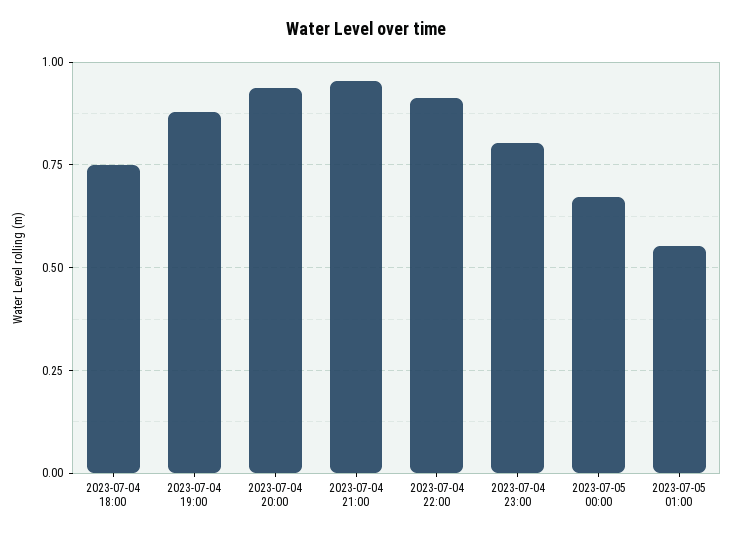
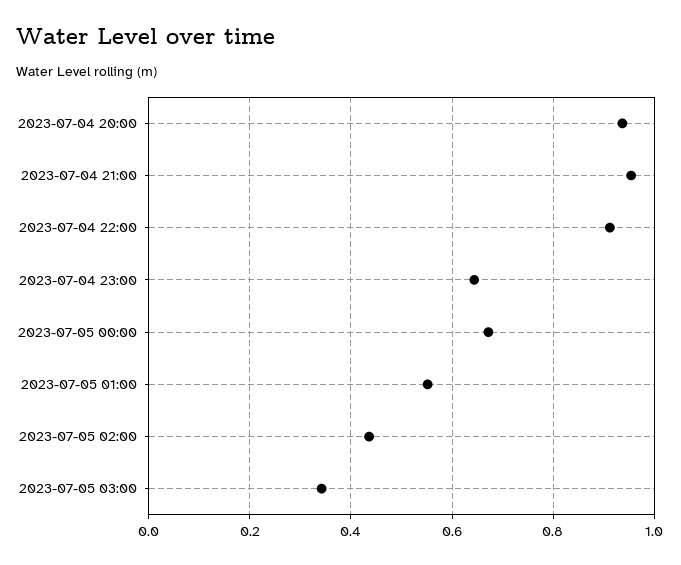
2023-07-04 18:00: 0.75 -> none
2023-07-04 19:00: 0.875 -> none
2023-07-04 23:00: 0.8 -> 0.64
2023-07-05 02:00: none -> 0.44
2023-07-05 03:00: none -> 0.34

